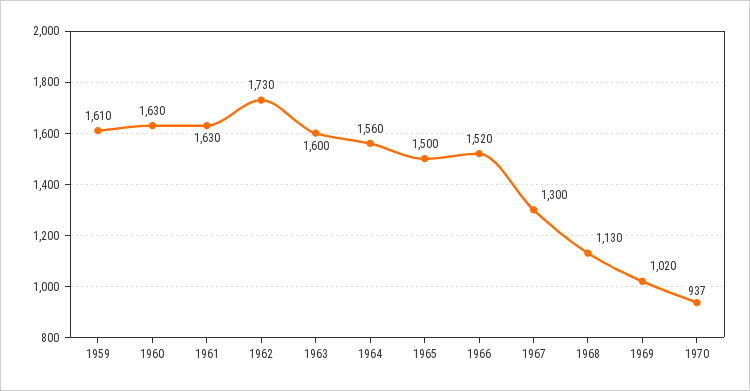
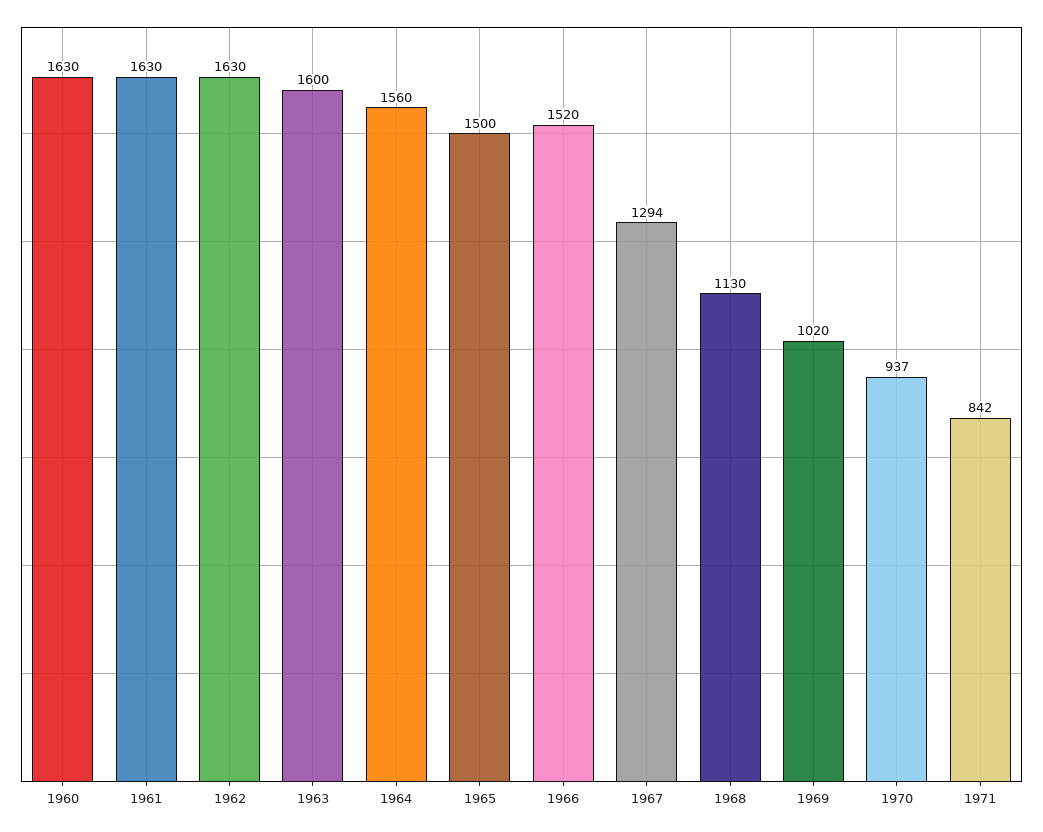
1959: 1610 -> none
1962: 1730 -> 1630
1967: 1300 -> 1294
1971: none -> 842

